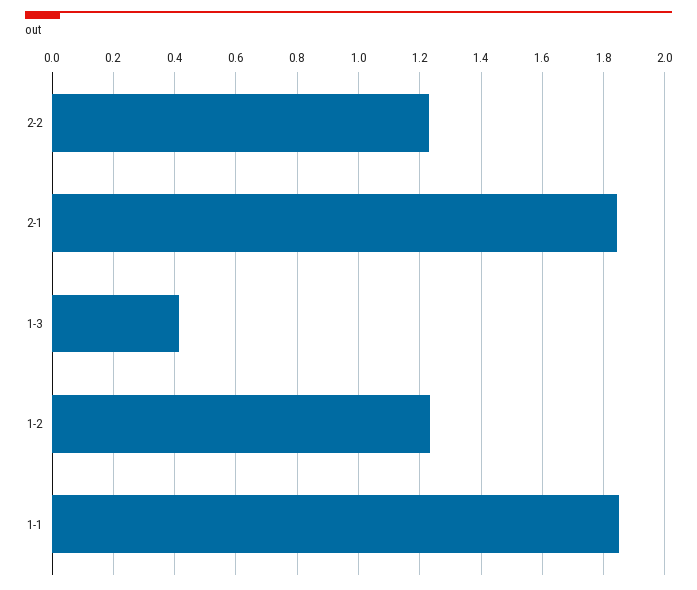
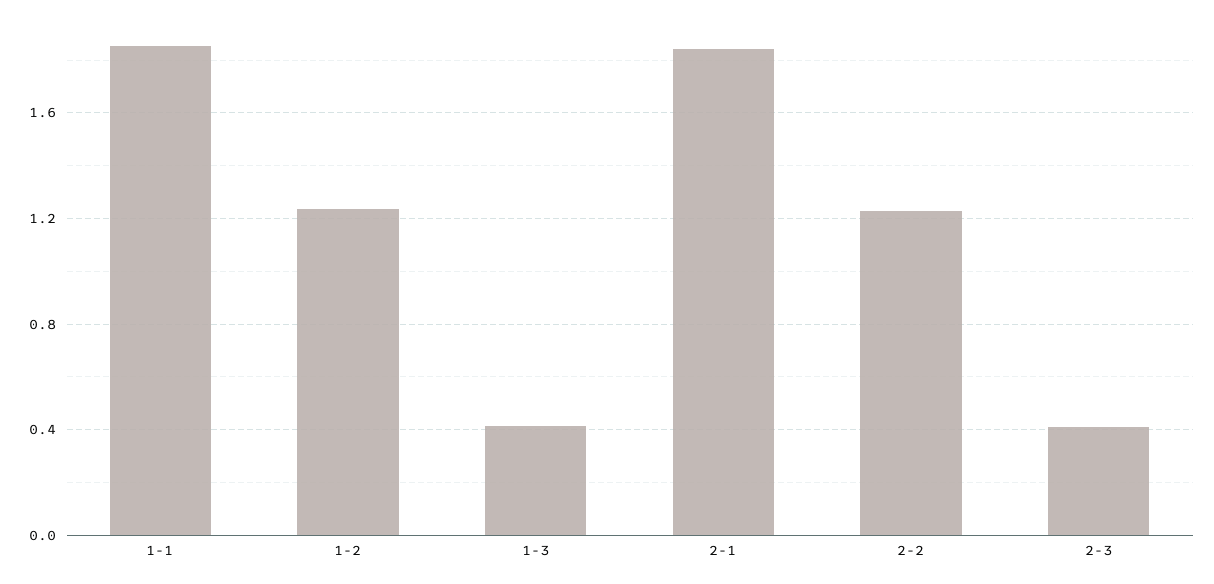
2-3: none -> 0.4

